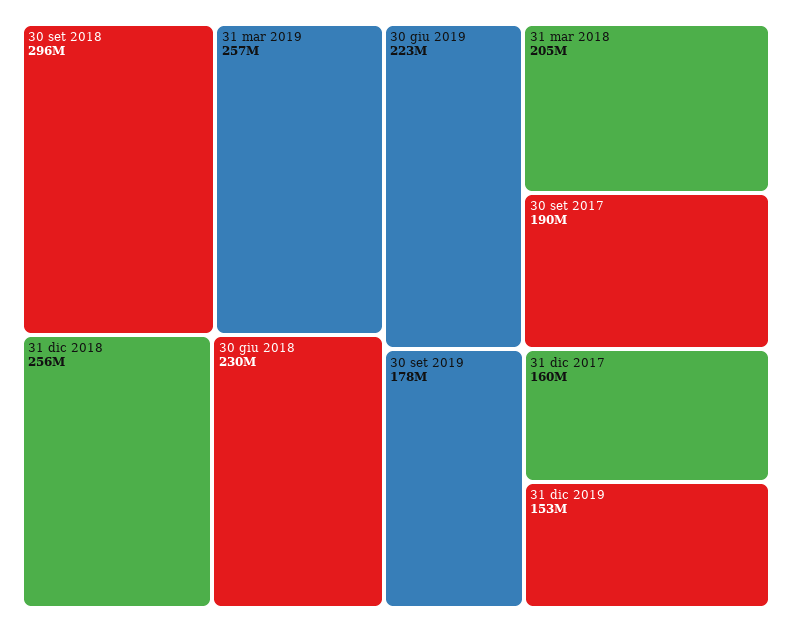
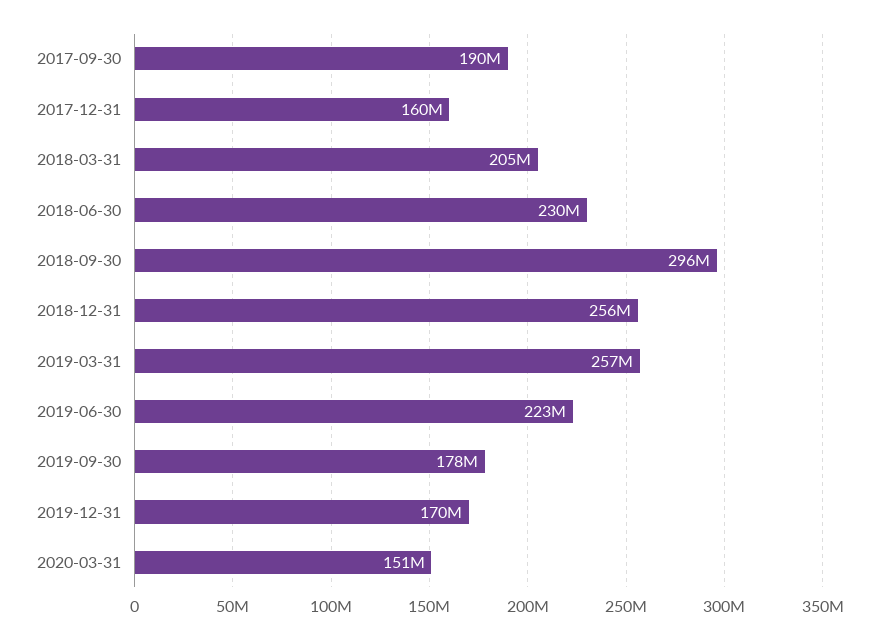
31 dic 2019: 153000000 -> 170000000
2020-03-31: none -> 151000000

